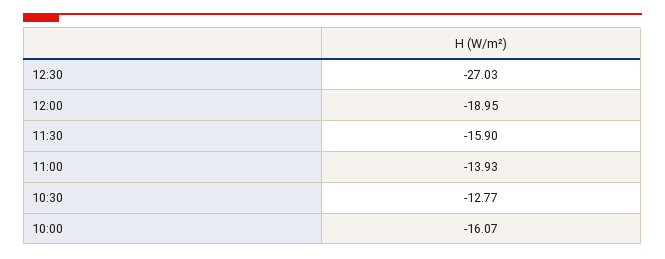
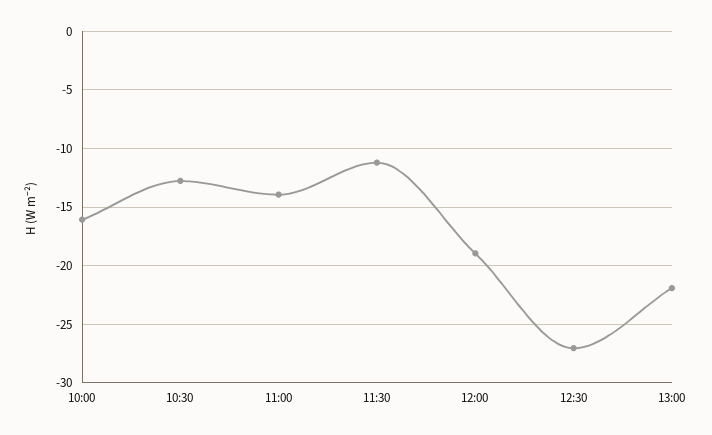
11:30: -15.9 -> -11
13:00: none -> -22

